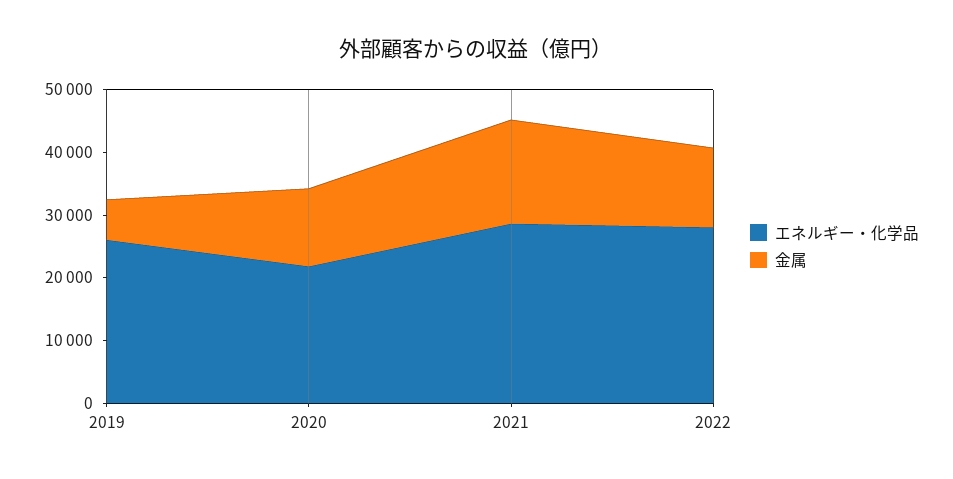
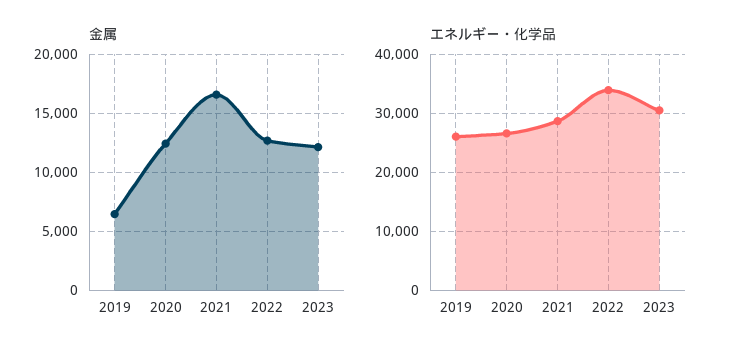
エネルギー・化学品, 2020: 22000 -> 26000
エネルギー・化学品, 2022: 28000 -> 34000
金属, 2023: none -> 12000
エネルギー・化学品, 2023: none -> 30000

